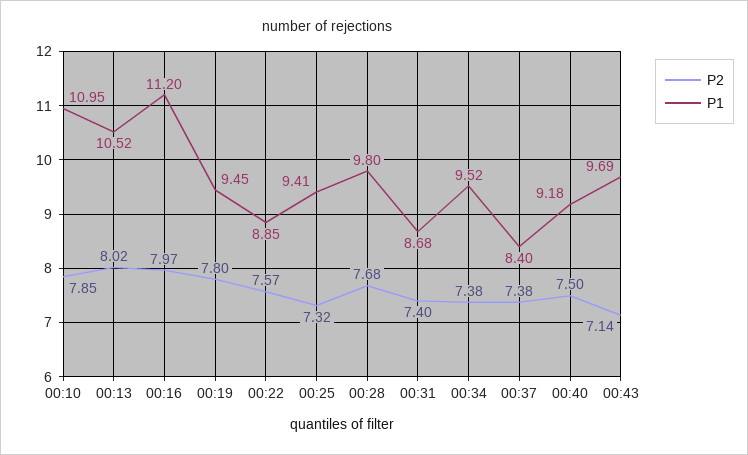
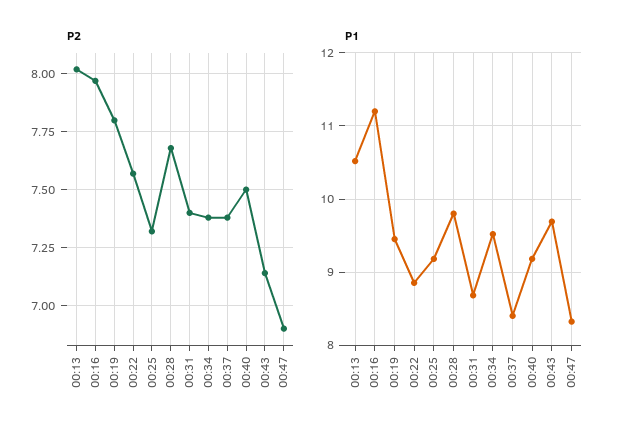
P2, 00:10: 7.85 -> none
P1, 00:10: 10.95 -> none
P1, 00:25: 9.41 -> 9.2
P2, 00:47: none -> 6.9
P1, 00:47: none -> 8.3

